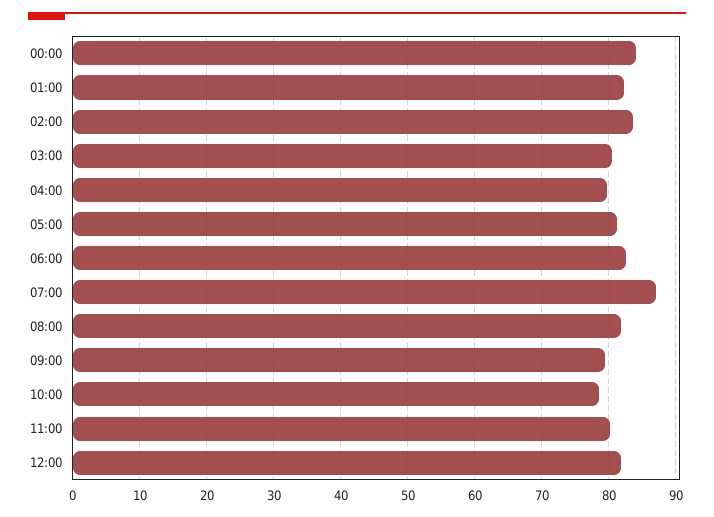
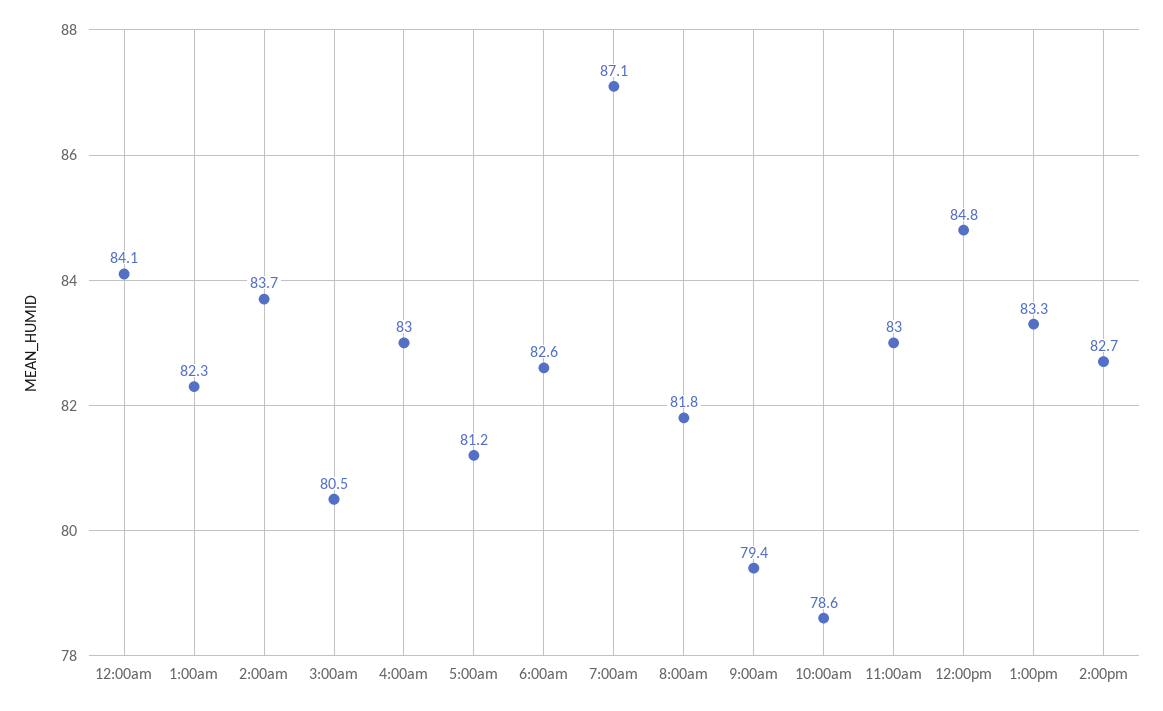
04:00: 80 -> 83
11:00: 80 -> 83
12:00: 82 -> 84.8
1:00pm: none -> 83.3
2:00pm: none -> 82.7

